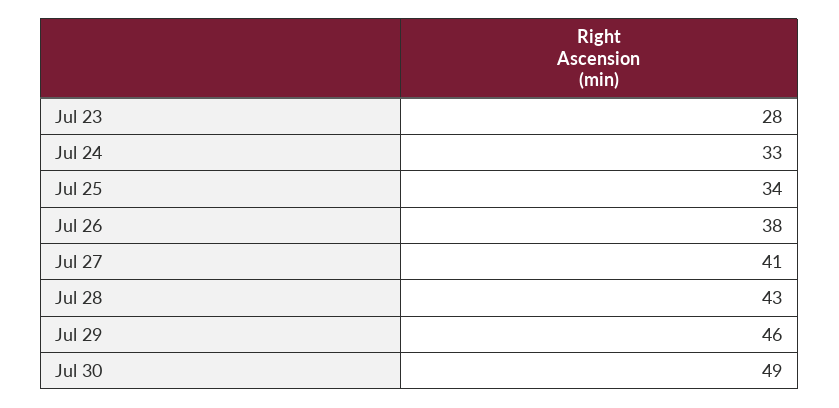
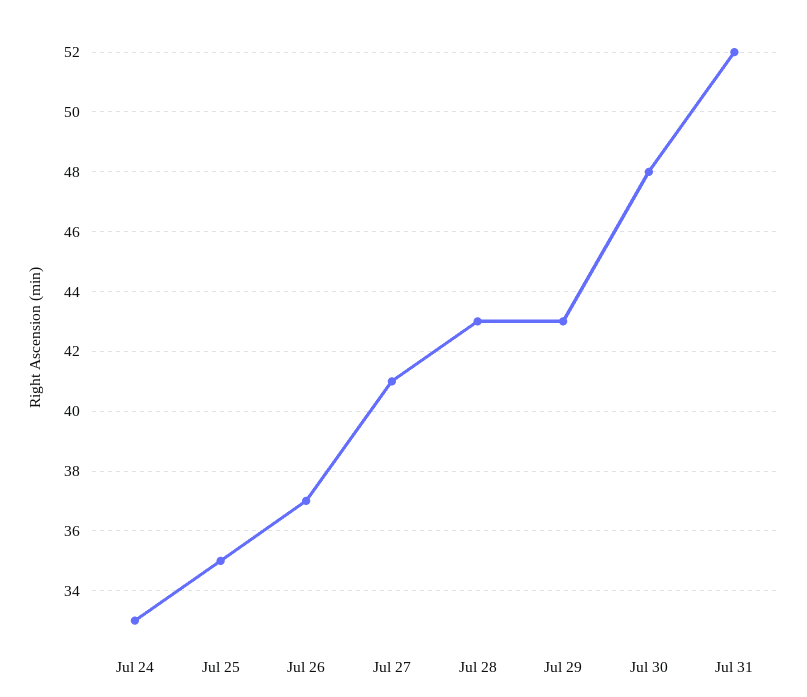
Jul 23: 28 -> none
Jul 25: 34 -> 35
Jul 26: 38 -> 37
Jul 29: 46 -> 43
Jul 30: 49 -> 48
Jul 31: none -> 52

